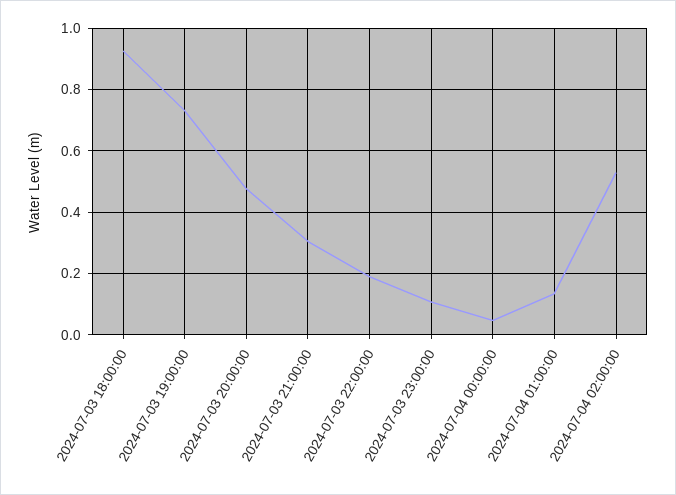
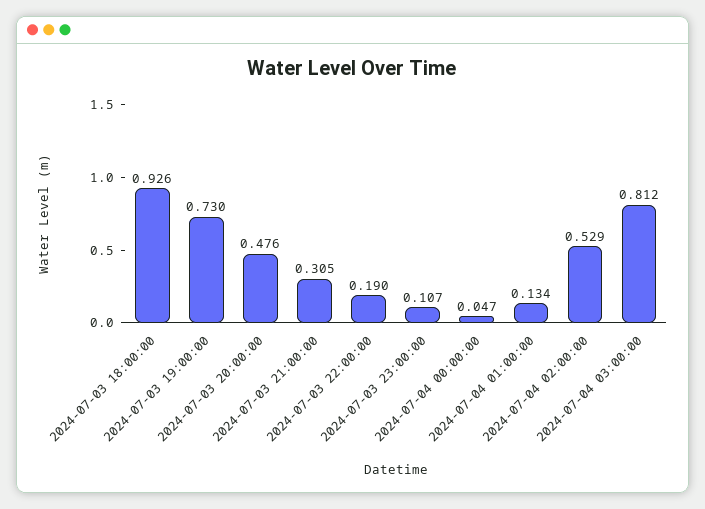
2024-07-04 03:00:00: none -> 0.812

